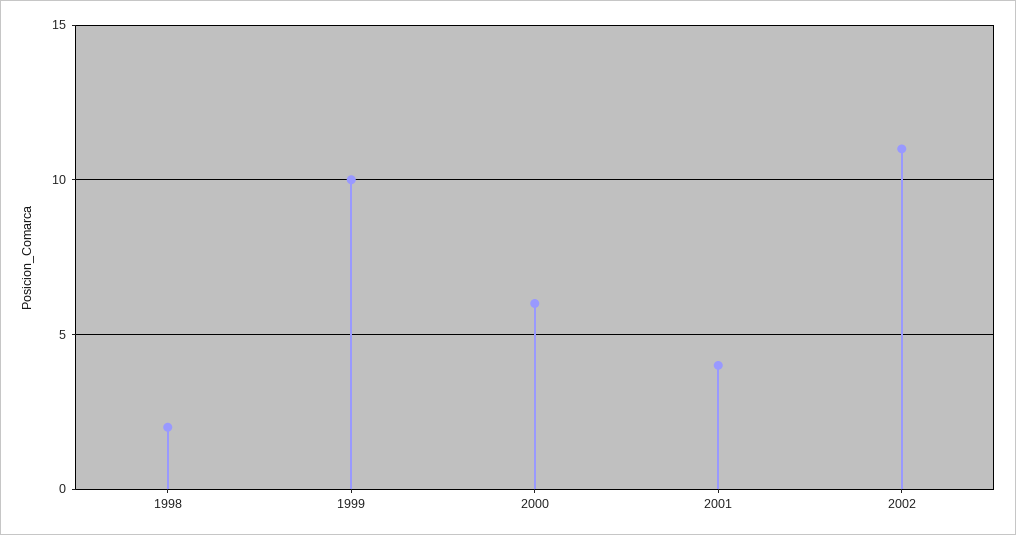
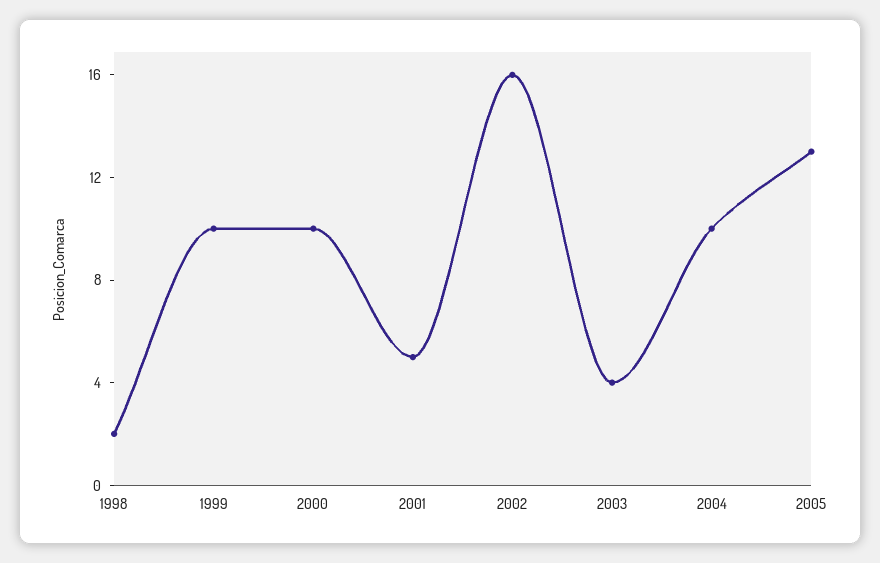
2000: 6 -> 10
2001: 4 -> 5
2002: 11 -> 16
2003: none -> 4
2004: none -> 10
2005: none -> 13

